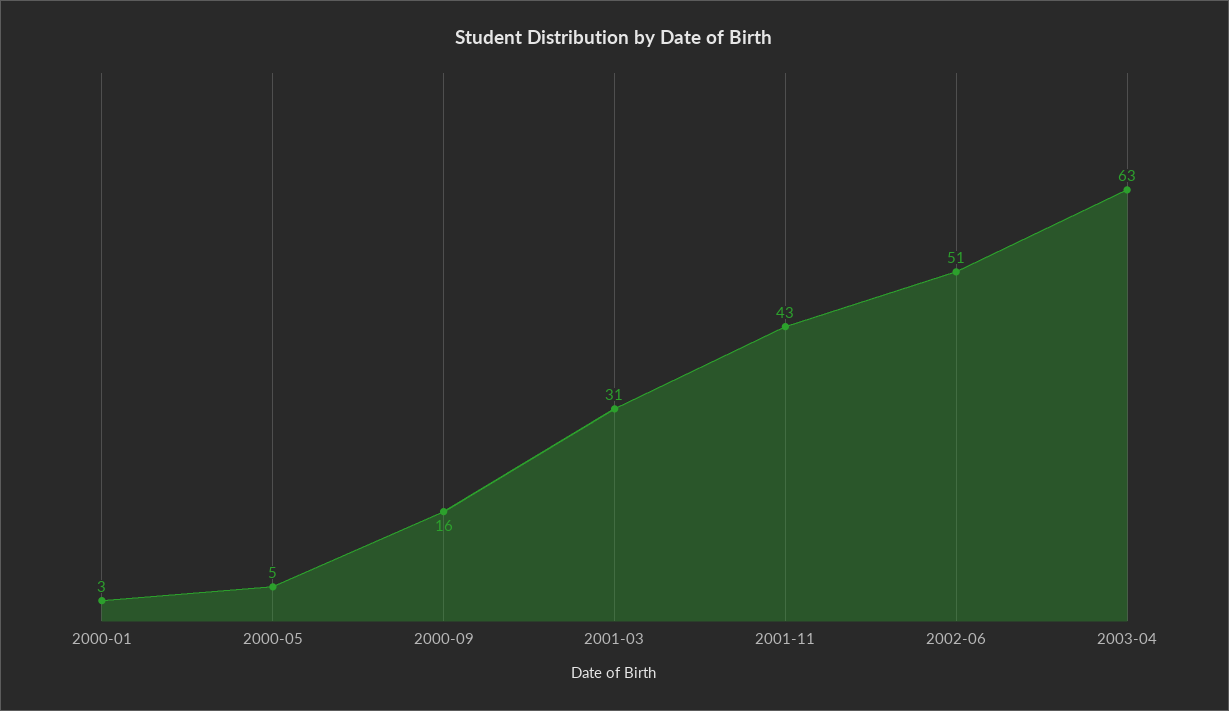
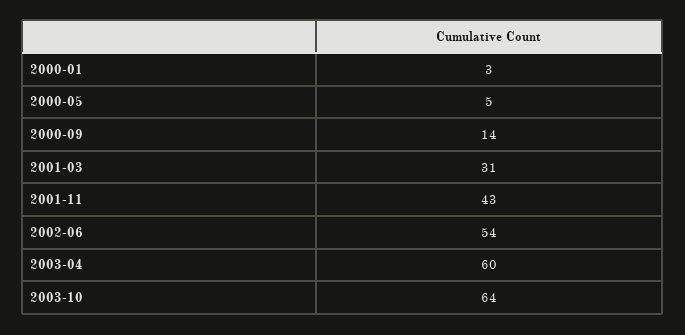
2000-09: 16 -> 14
2002-06: 51 -> 54
2003-04: 63 -> 60
2003-10: none -> 64

